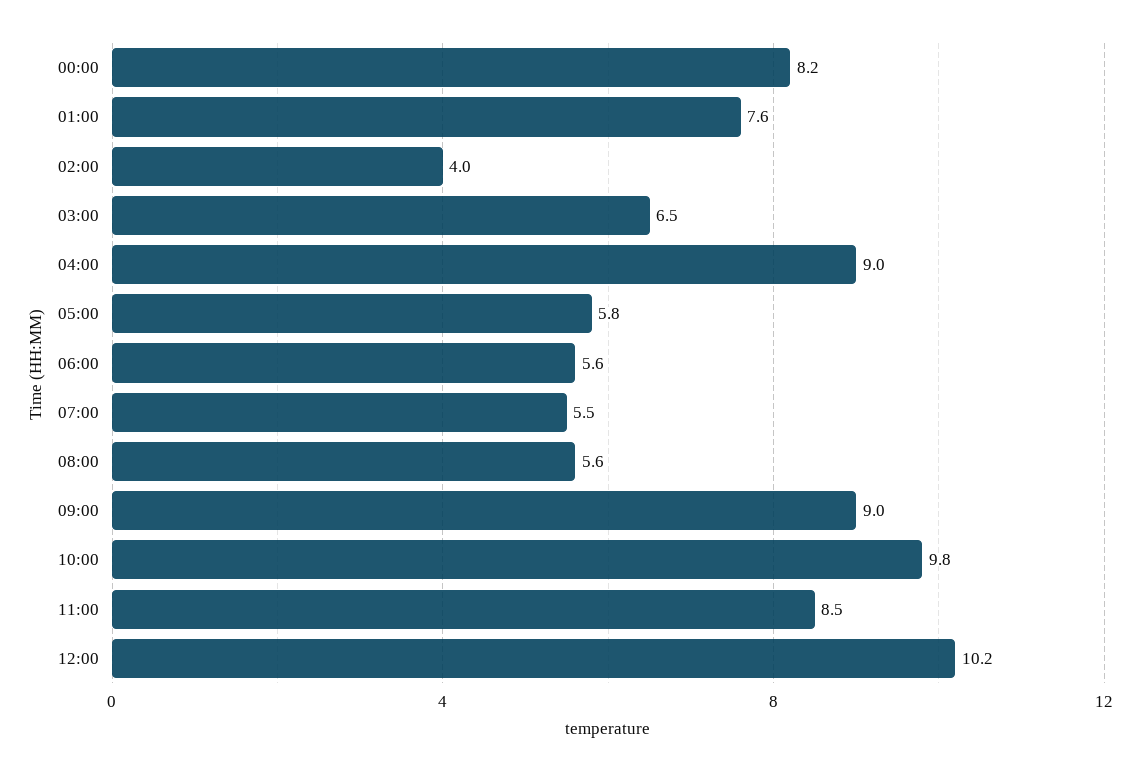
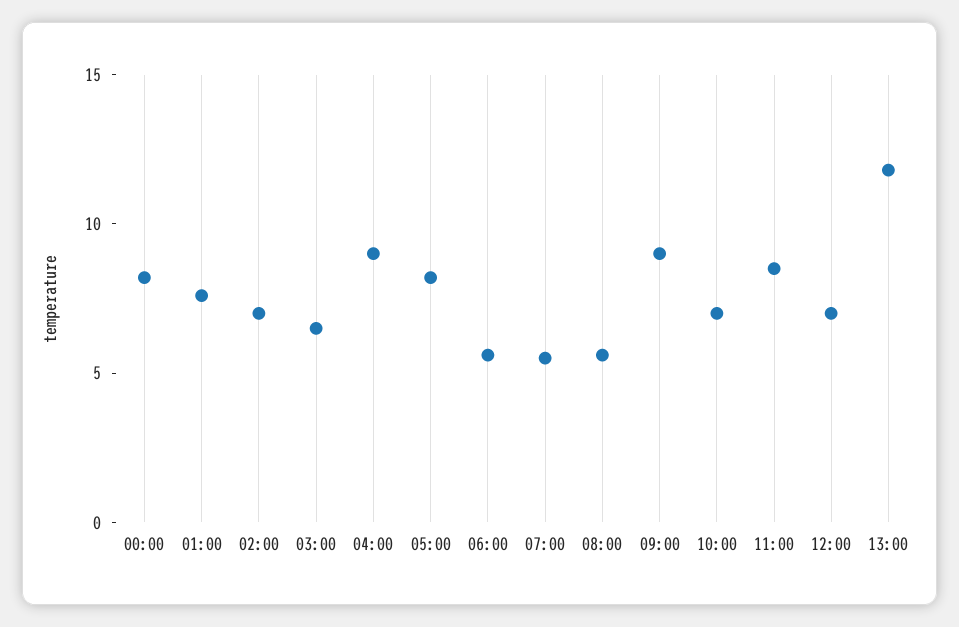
02:00: 4 -> 7
05:00: 5.8 -> 8
10:00: 9.8 -> 7
12:00: 10.2 -> 7
13:00: none -> 12

